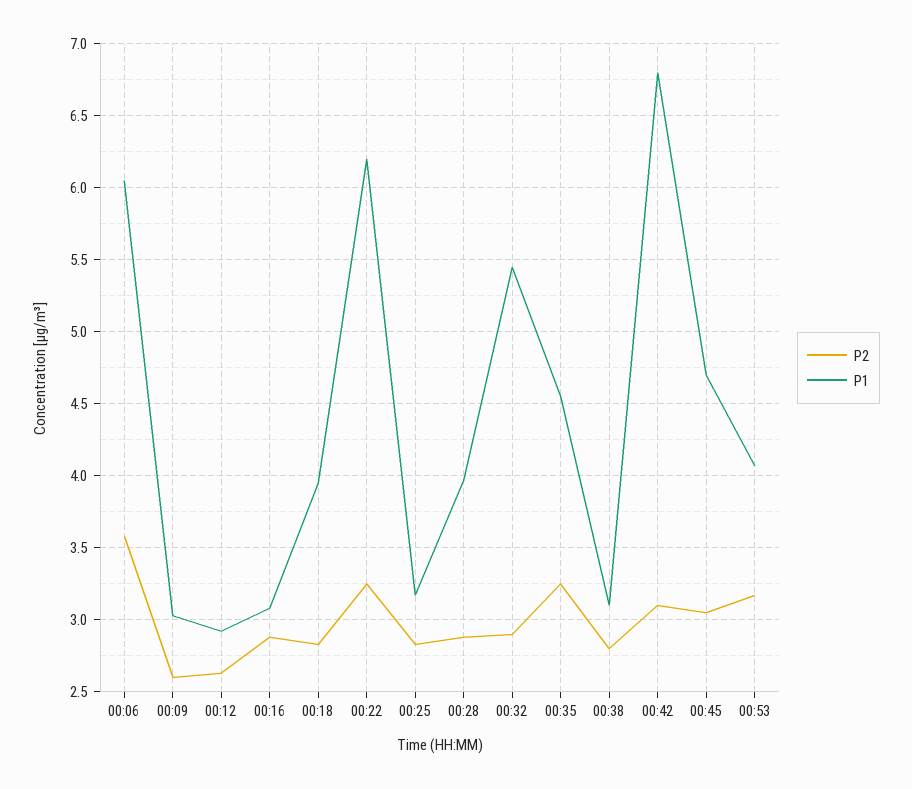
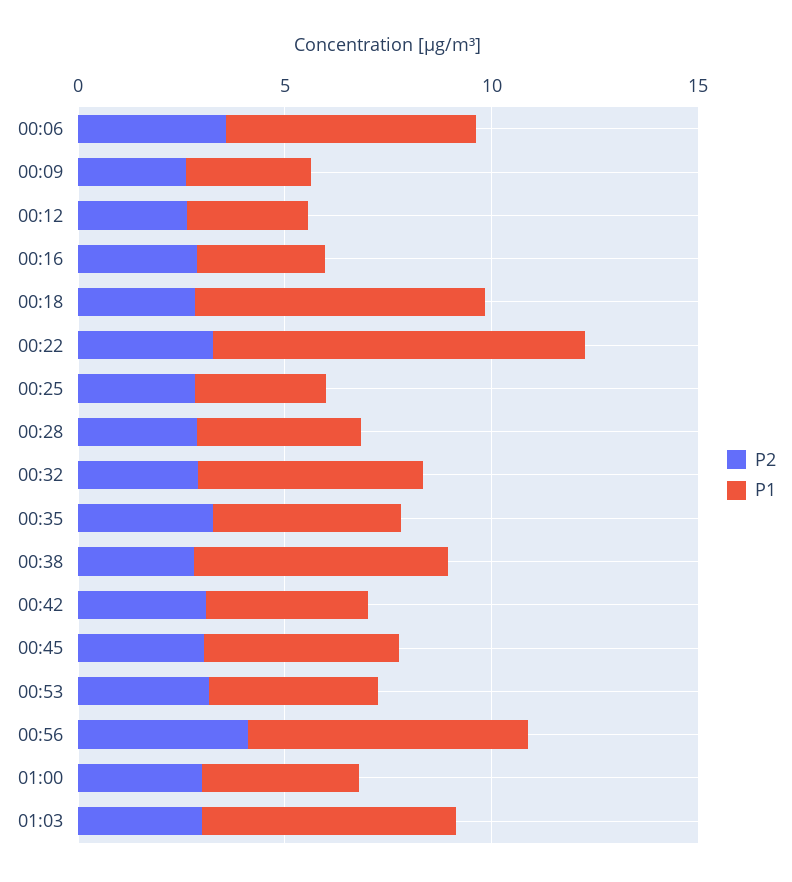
P1, 00:18: 3.95 -> 7
P1, 00:22: 6.2 -> 9
P1, 00:38: 3.1 -> 6
P1, 00:42: 6.8 -> 4
P2, 00:56: none -> 4
P1, 00:56: none -> 7
P2, 01:00: none -> 3
P1, 01:00: none -> 4
P2, 01:03: none -> 3
P1, 01:03: none -> 6

